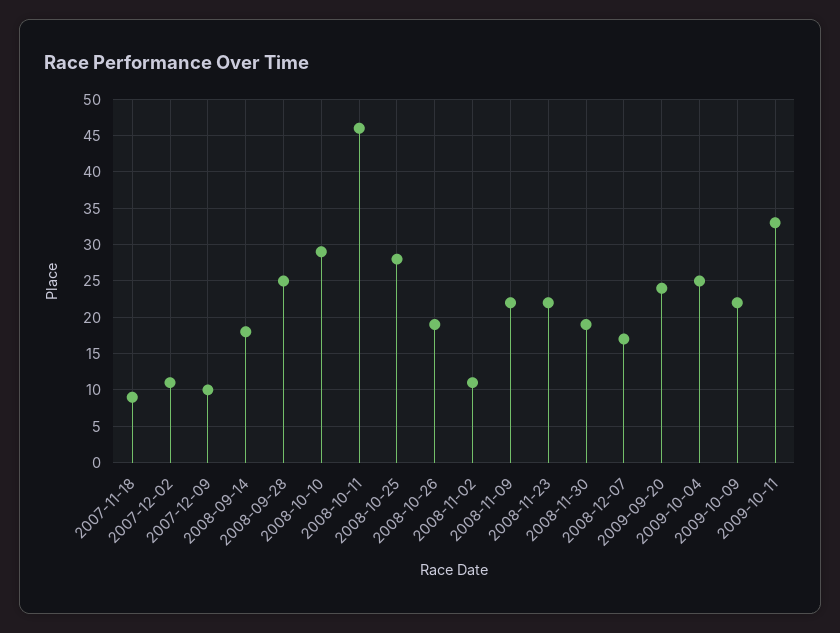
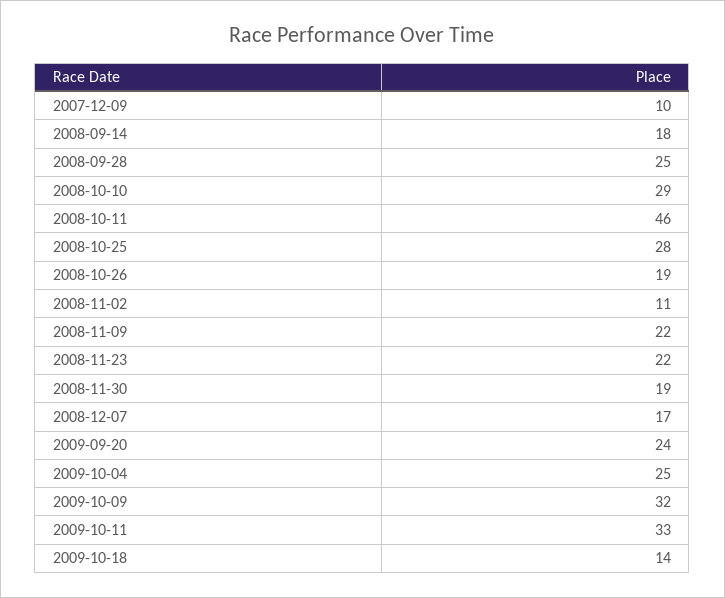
2007-11-18: 9 -> none
2007-12-02: 11 -> none
2009-10-09: 22 -> 32
2009-10-18: none -> 14

